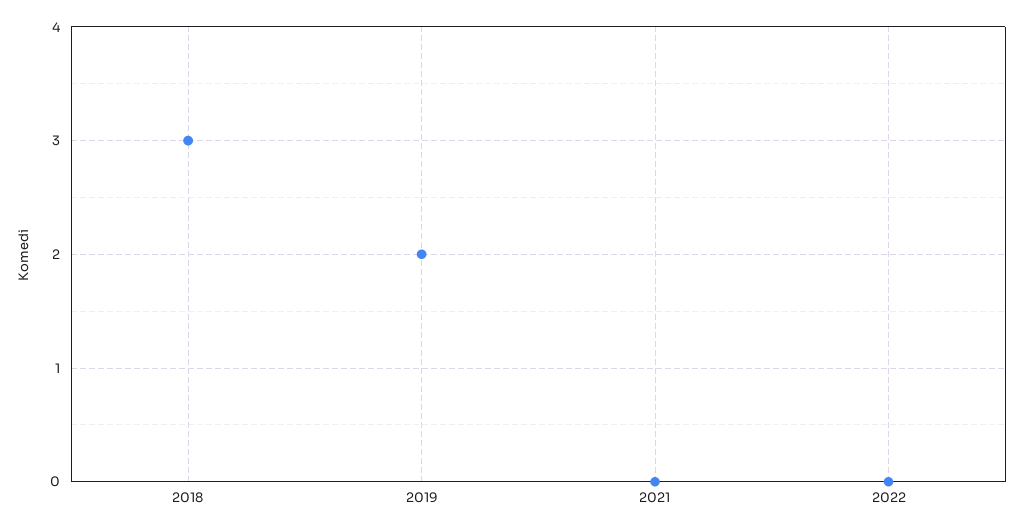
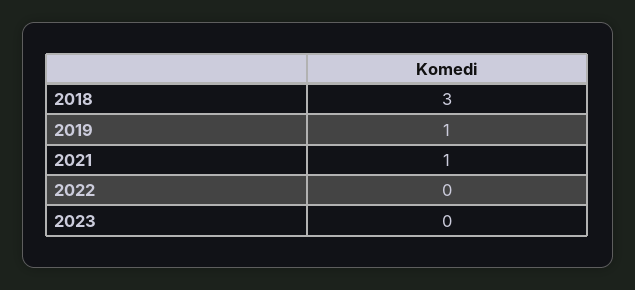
2019: 2 -> 1
2021: 0 -> 1
2023: none -> 0

